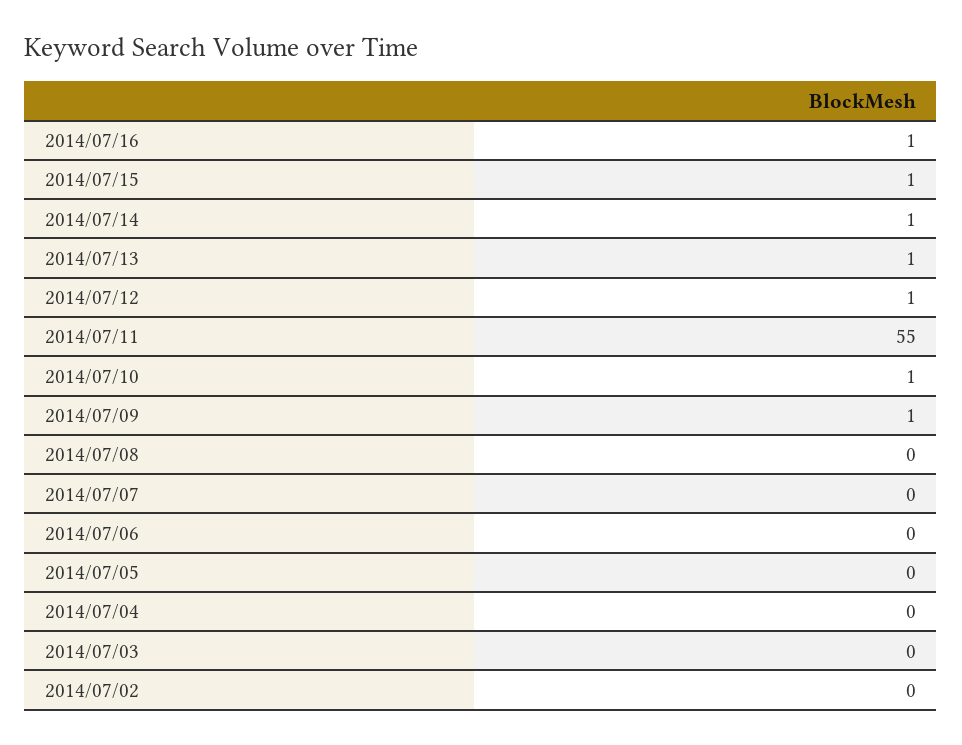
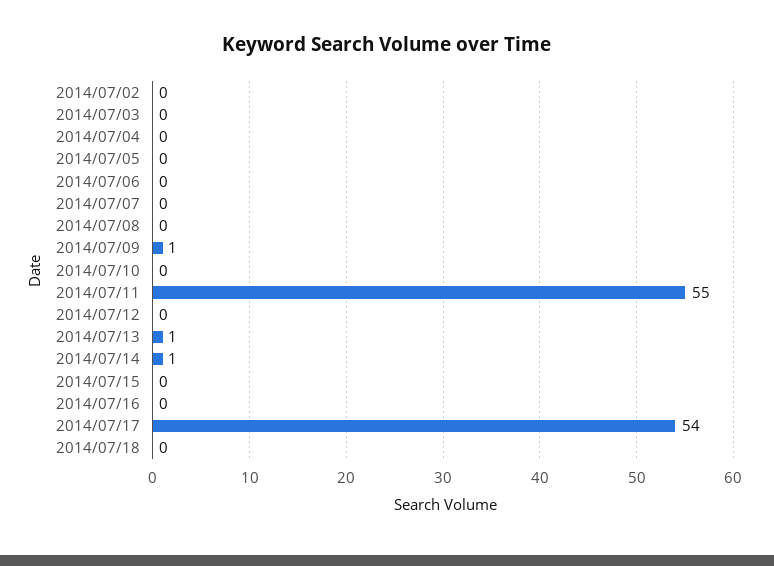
2014/07/16: 1 -> 0
2014/07/15: 1 -> 0
2014/07/12: 1 -> 0
2014/07/10: 1 -> 0
2014/07/17: none -> 54
2014/07/18: none -> 0

